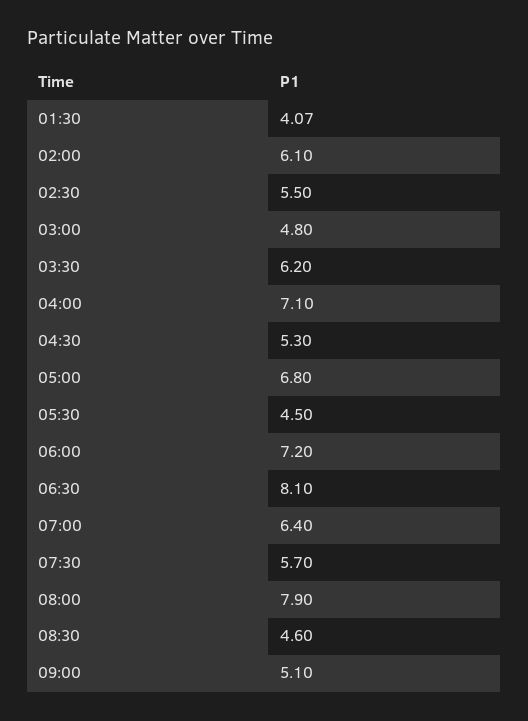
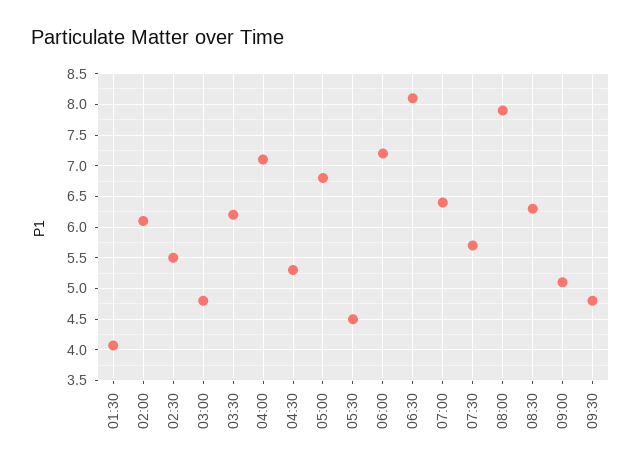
08:30: 4.6 -> 6.3
09:30: none -> 4.8

